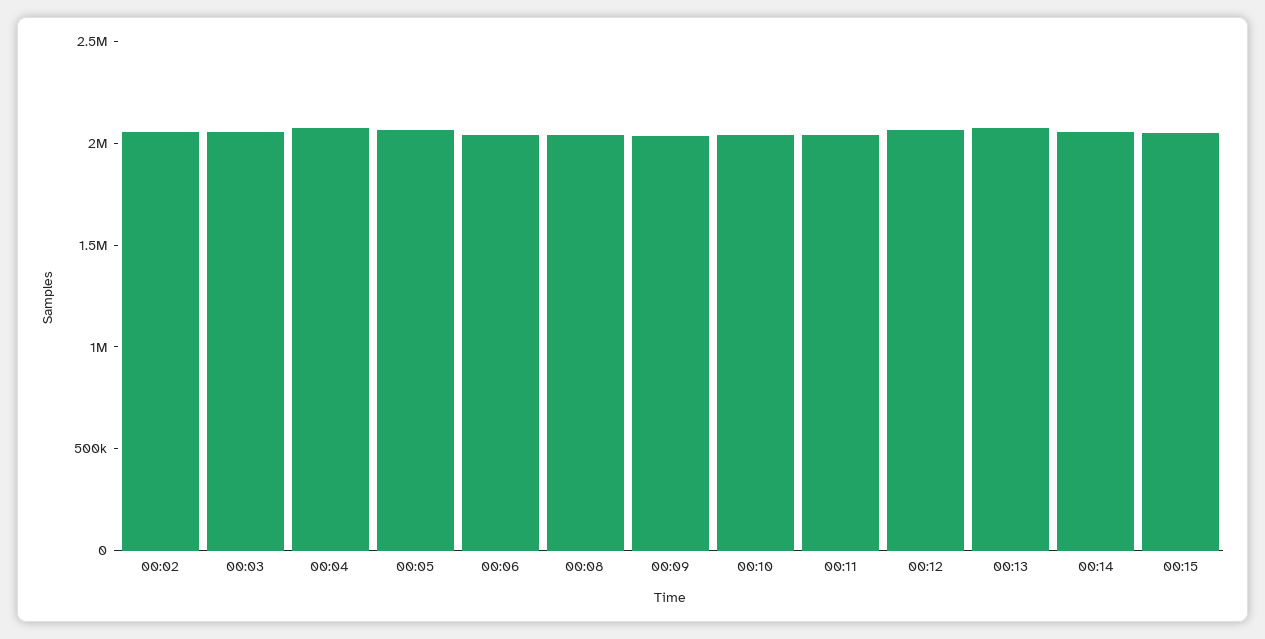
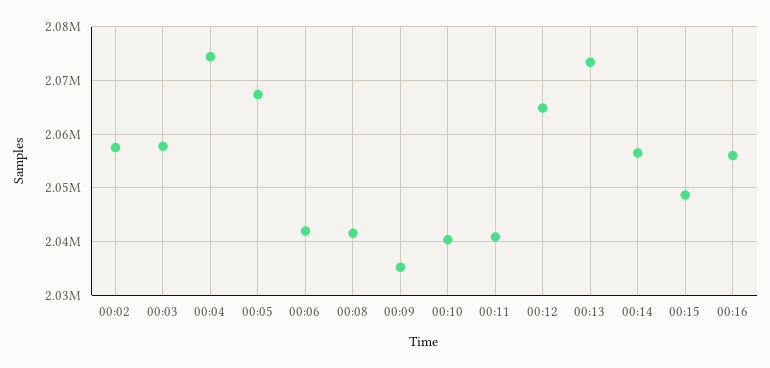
00:16: none -> 2056000

